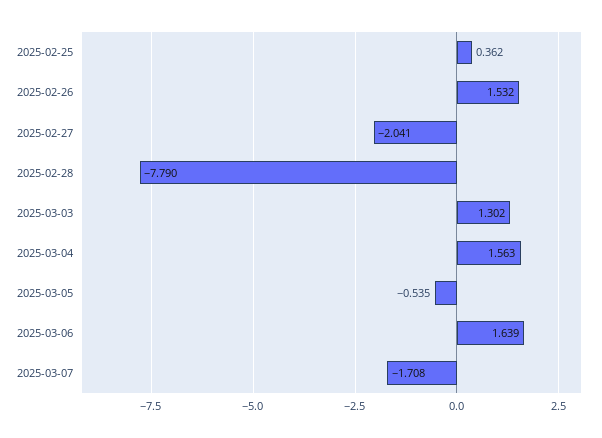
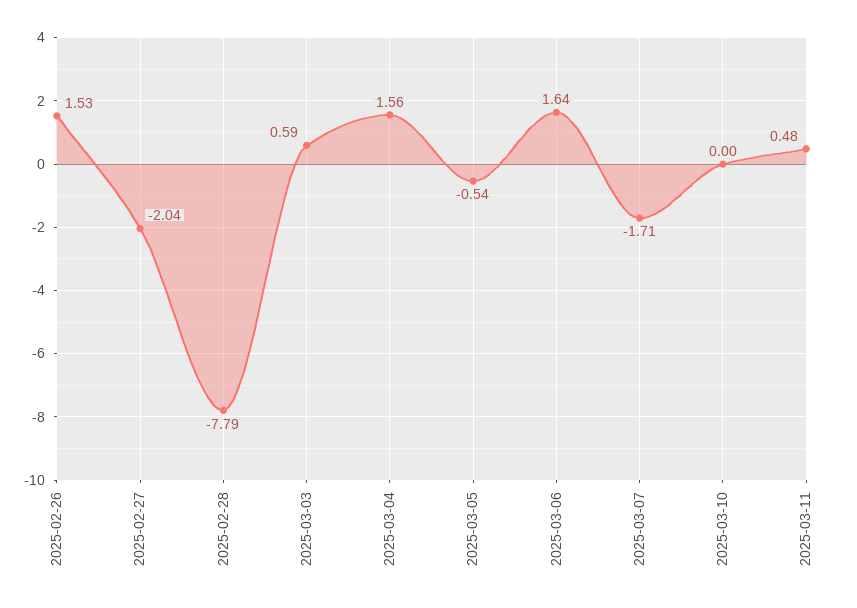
2025-02-25: 0.362 -> none
2025-03-03: 1.302 -> 0.59
2025-03-10: none -> 0
2025-03-11: none -> 0.48

